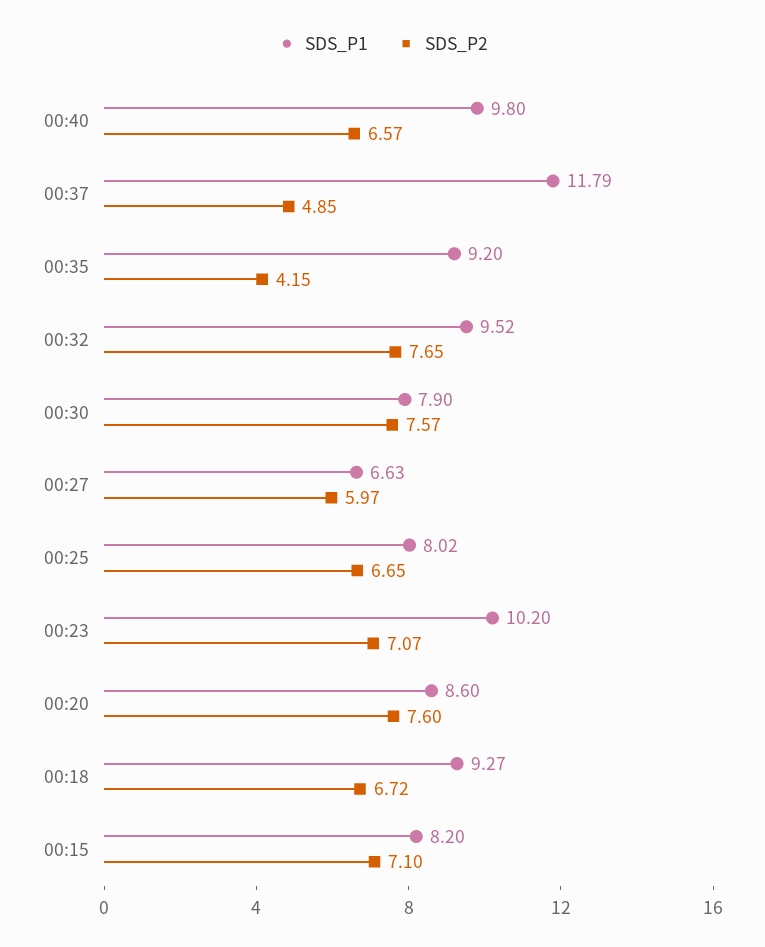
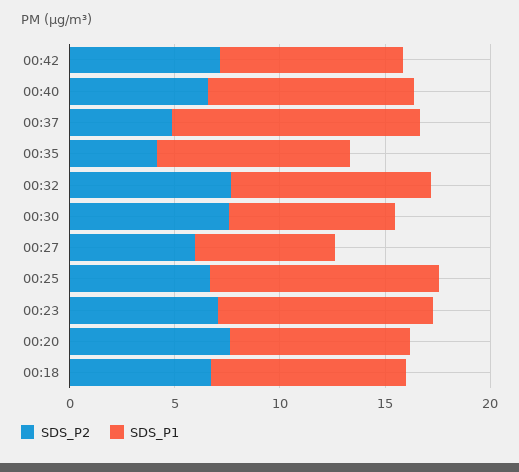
SDS_P1, 00:25: 8.02 -> 11
SDS_P1, 00:15: 8.2 -> none
SDS_P2, 00:15: 7.1 -> none
SDS_P2, 00:42: none -> 7
SDS_P1, 00:42: none -> 9

